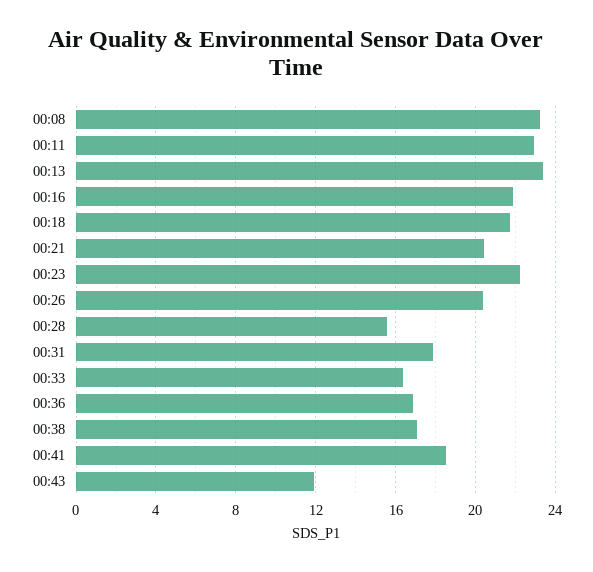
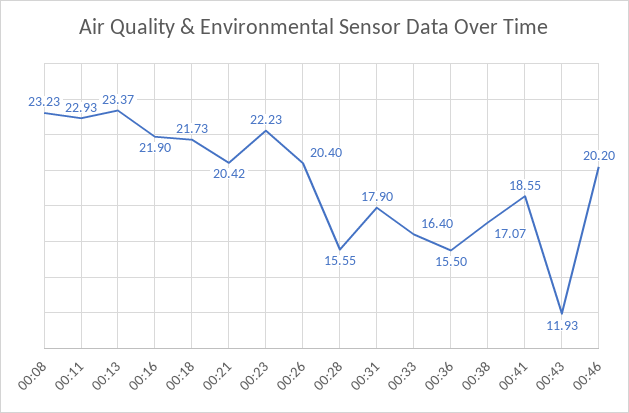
00:36: 17 -> 15.5
00:46: none -> 20.2

